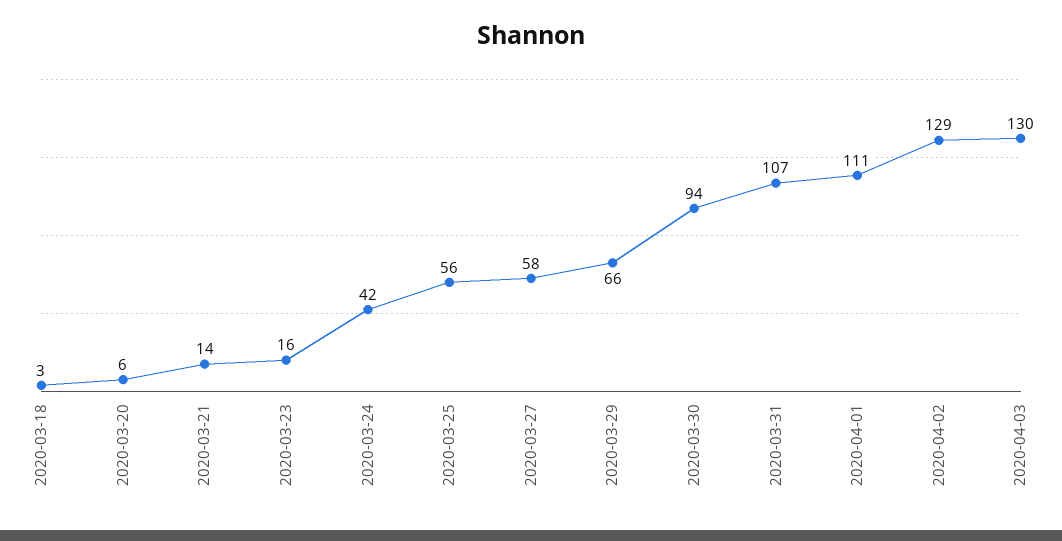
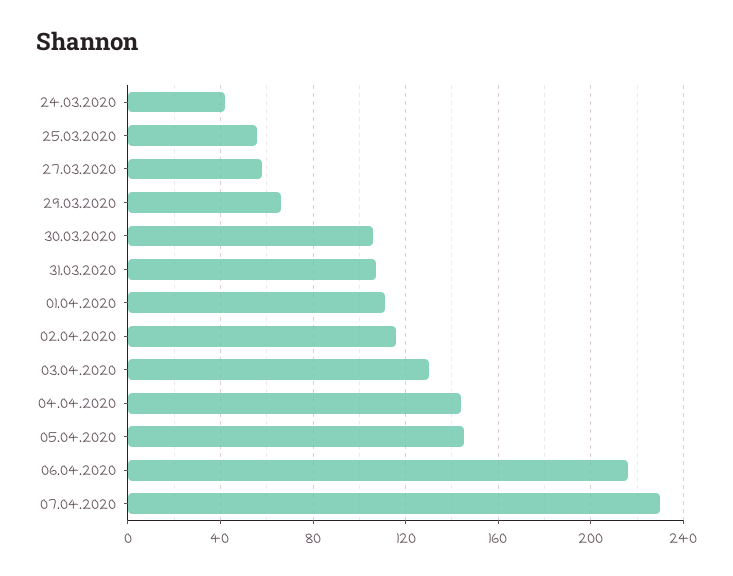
2020-03-18: 3 -> none
2020-03-20: 6 -> none
2020-03-21: 14 -> none
2020-03-23: 16 -> none
2020-03-30: 94 -> 105
2020-04-02: 129 -> 115
04.04.2020: none -> 145
05.04.2020: none -> 145
06.04.2020: none -> 215
07.04.2020: none -> 230

